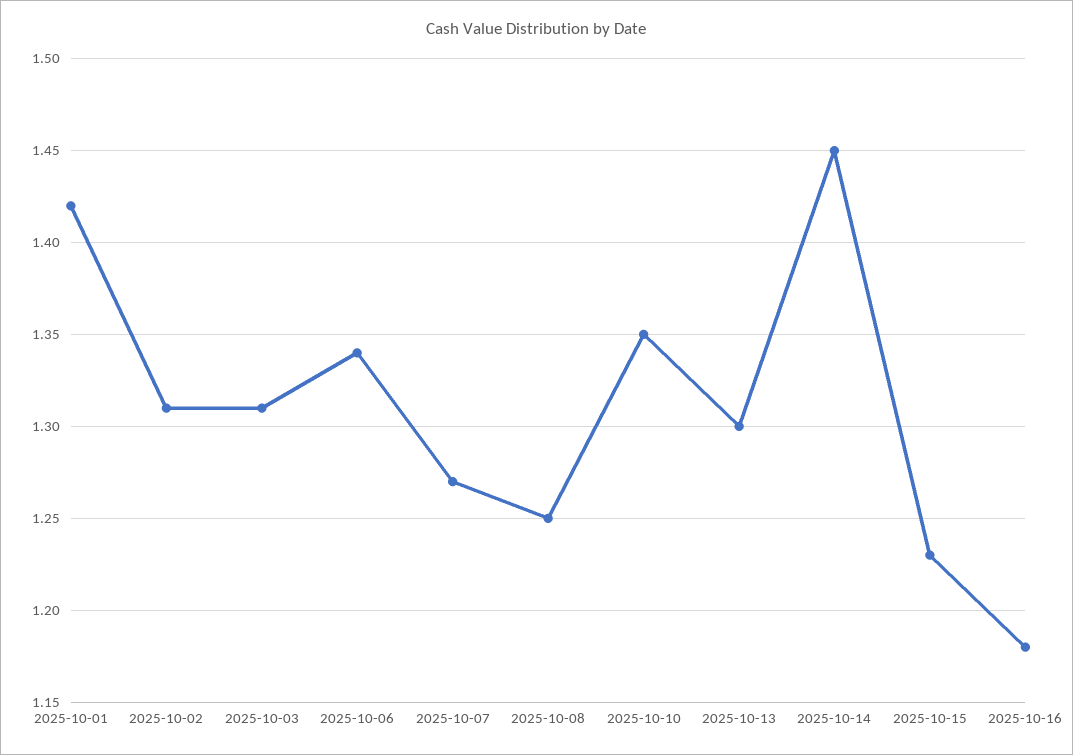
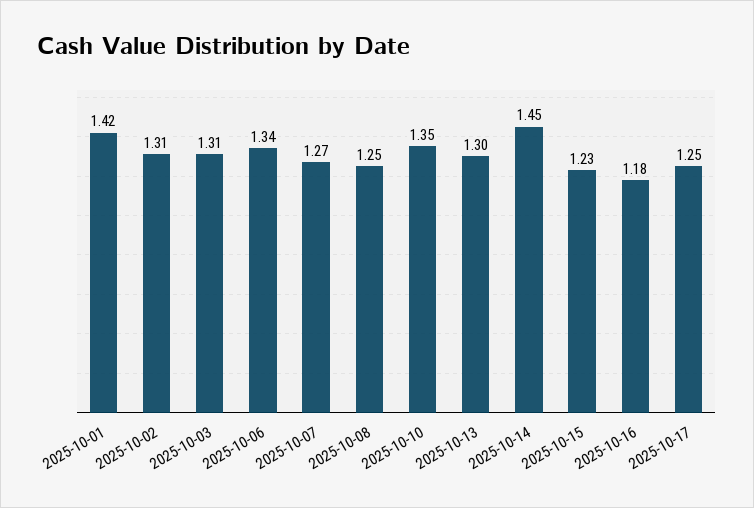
2025-10-17: none -> 1.25

